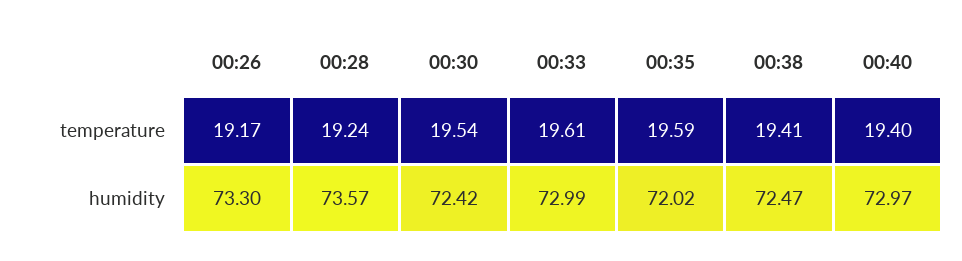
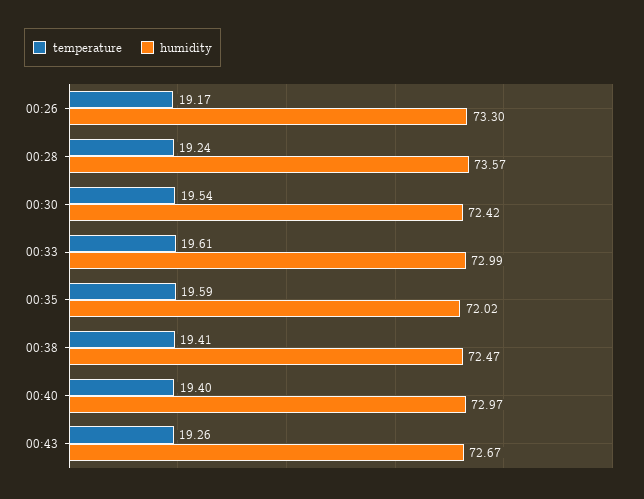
temperature, 00:43: none -> 19.26
humidity, 00:43: none -> 72.67

